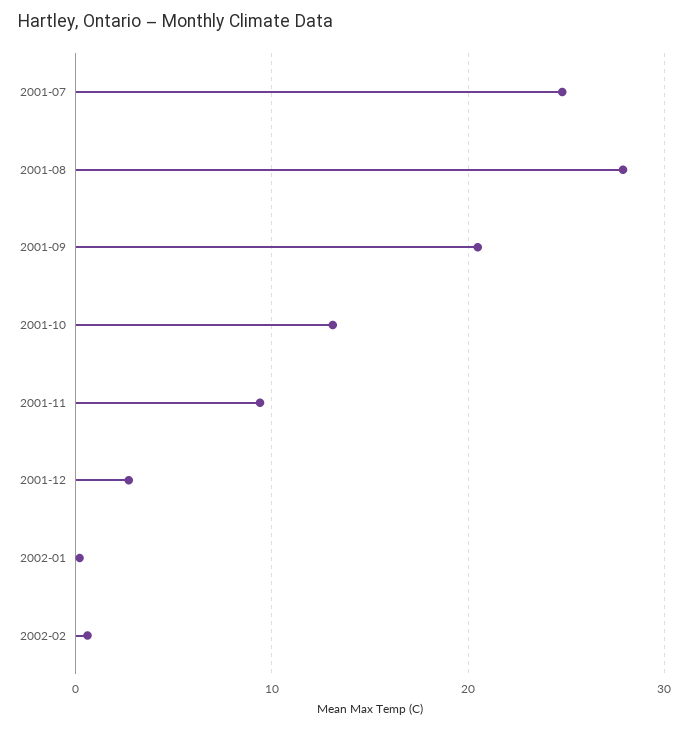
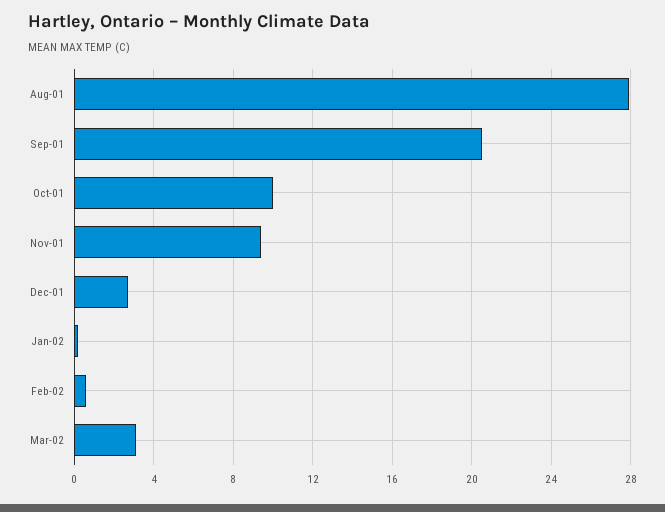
2001-07: 25 -> none
2001-10: 13 -> 10
Mar-02: none -> 3

